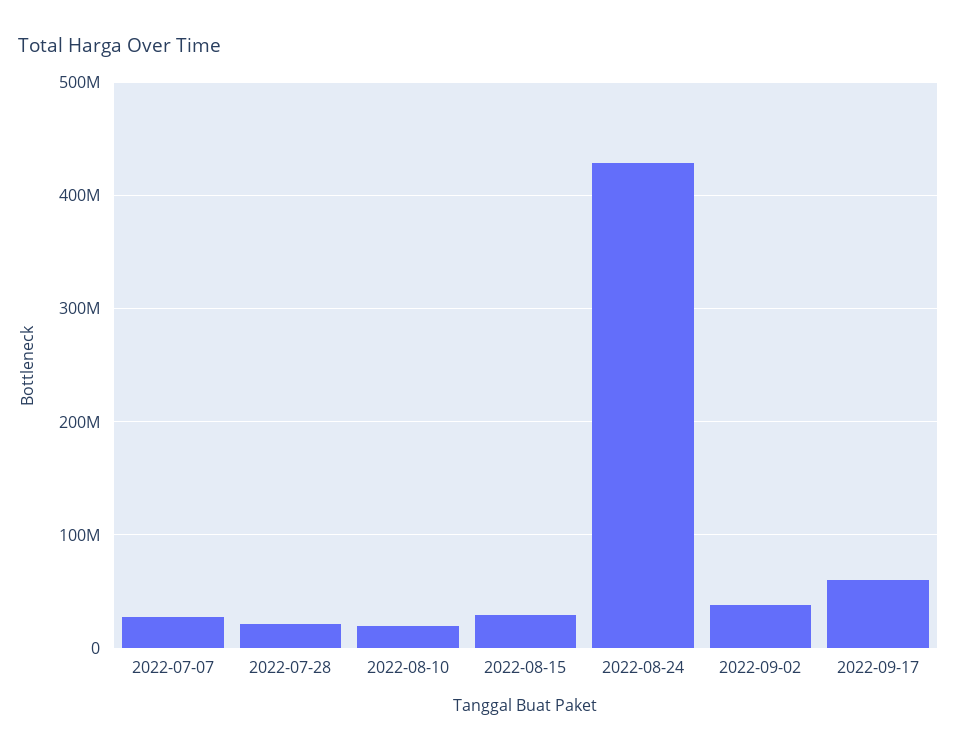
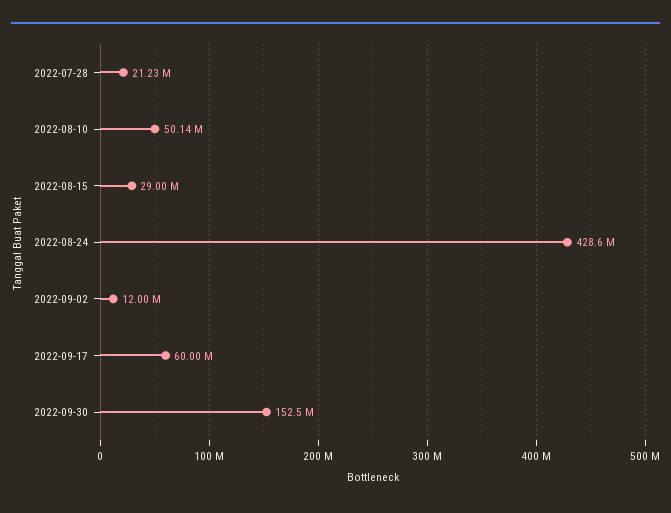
2022-07-07: 30000000 -> none
2022-08-10: 20000000 -> 50140000
2022-09-02: 40000000 -> 12000000
2022-09-30: none -> 152500000

